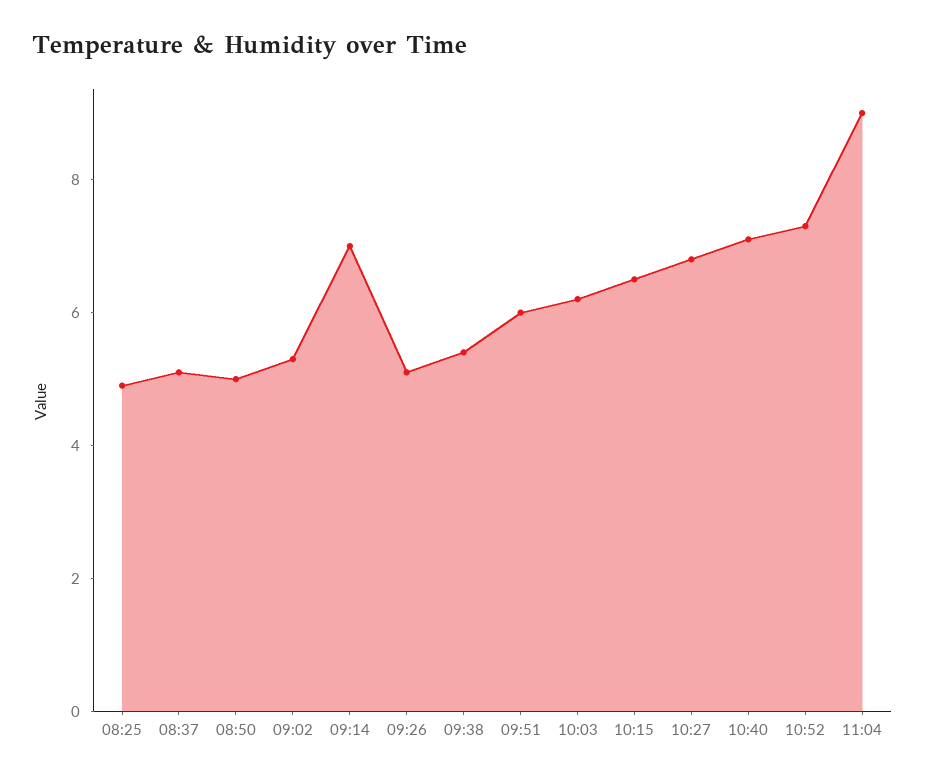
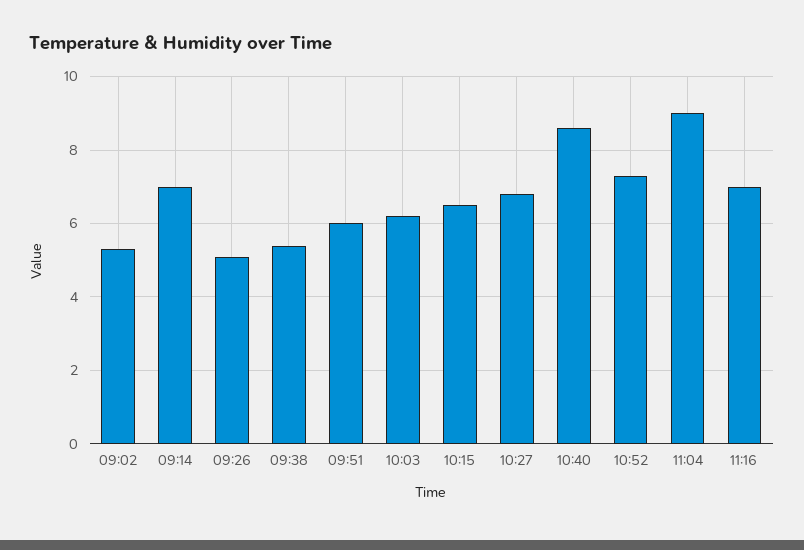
08:25: 5 -> none
08:37: 5 -> none
08:50: 5 -> none
10:40: 7 -> 8.5
11:16: none -> 7

